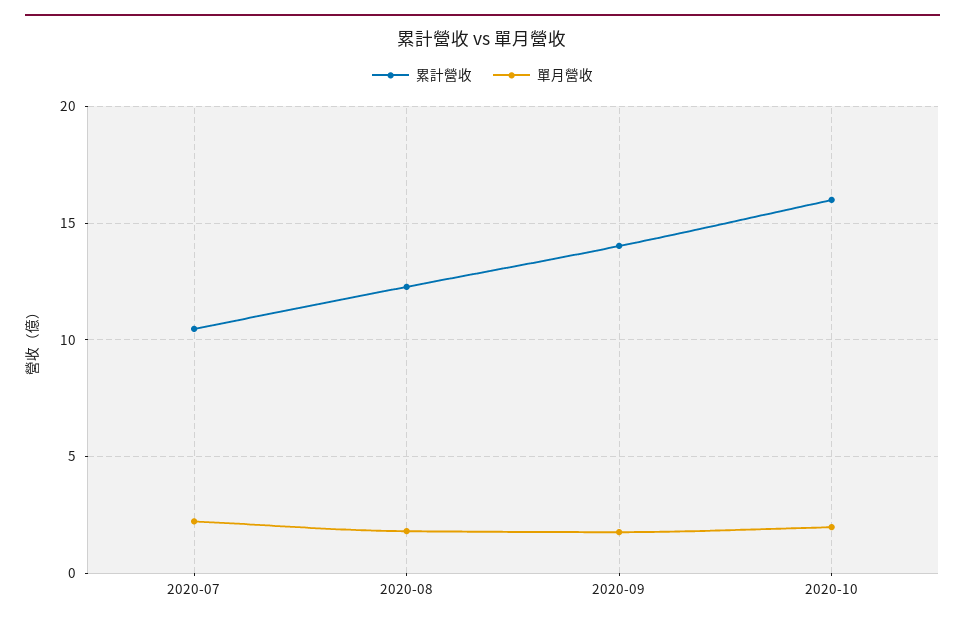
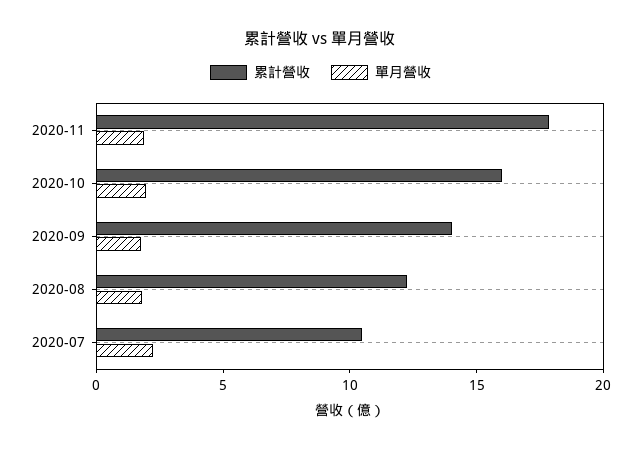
累計營收, 2020-11: none -> 18
單月營收, 2020-11: none -> 2

